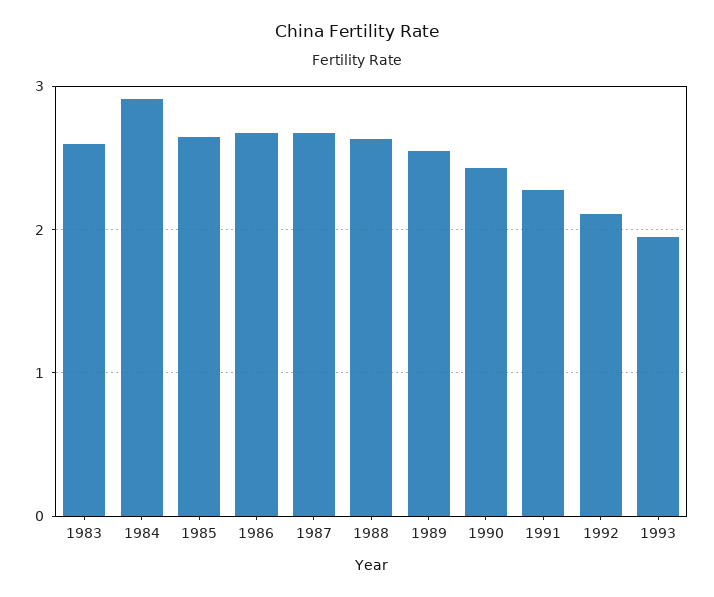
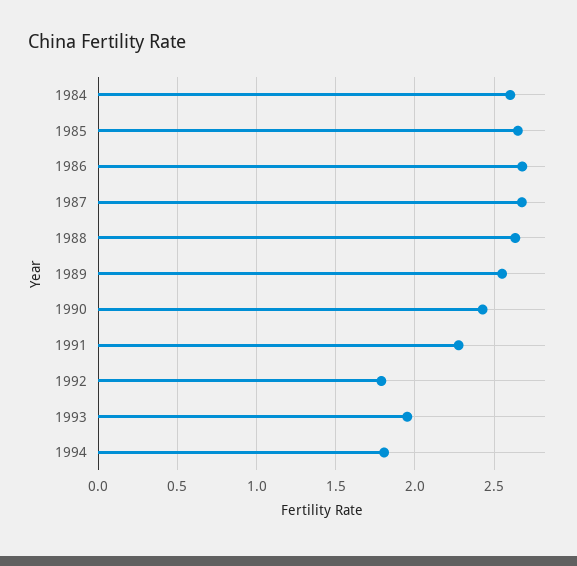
1983: 2.6 -> none
1984: 2.9 -> 2.6
1992: 2.1 -> 1.8
1994: none -> 1.8

